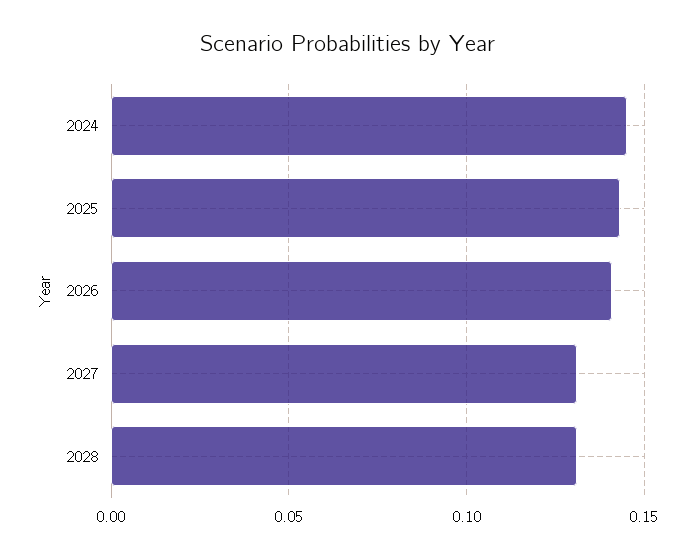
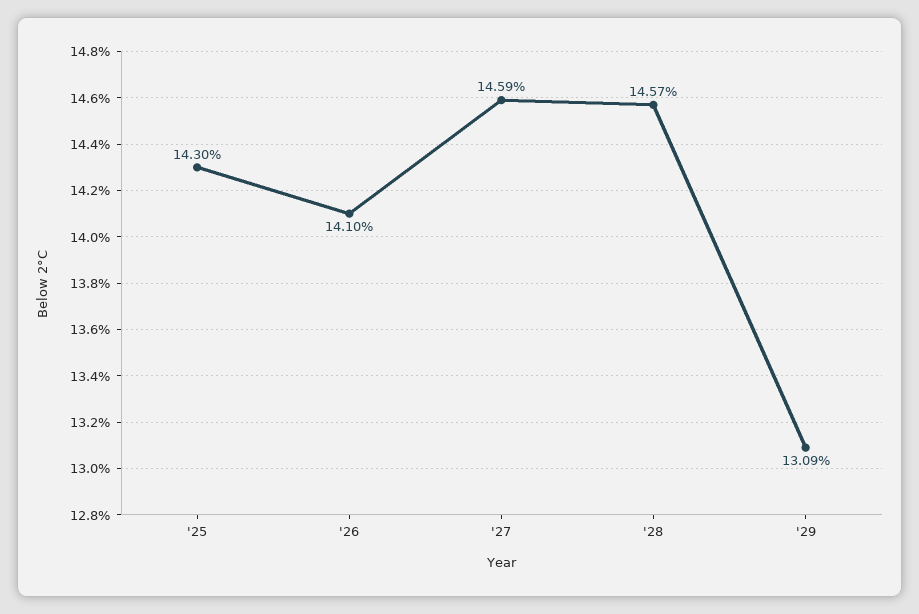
2024: 0.145 -> none
2027: 0.13 -> 0.1459
2028: 0.13 -> 0.1457
'29: none -> 0.1309

